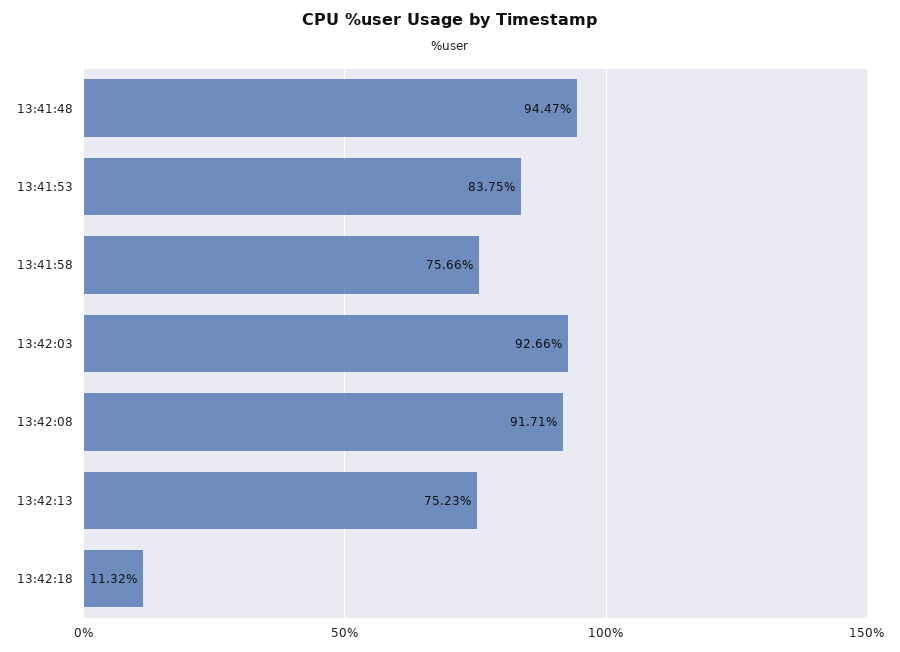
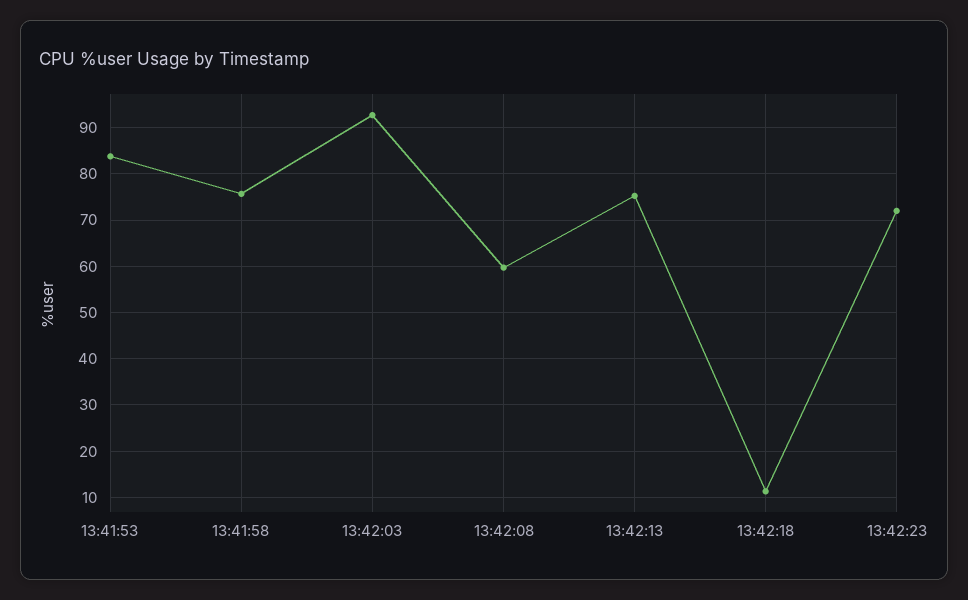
13:41:48: 94.47 -> none
13:42:08: 91.71 -> 60
13:42:23: none -> 72

